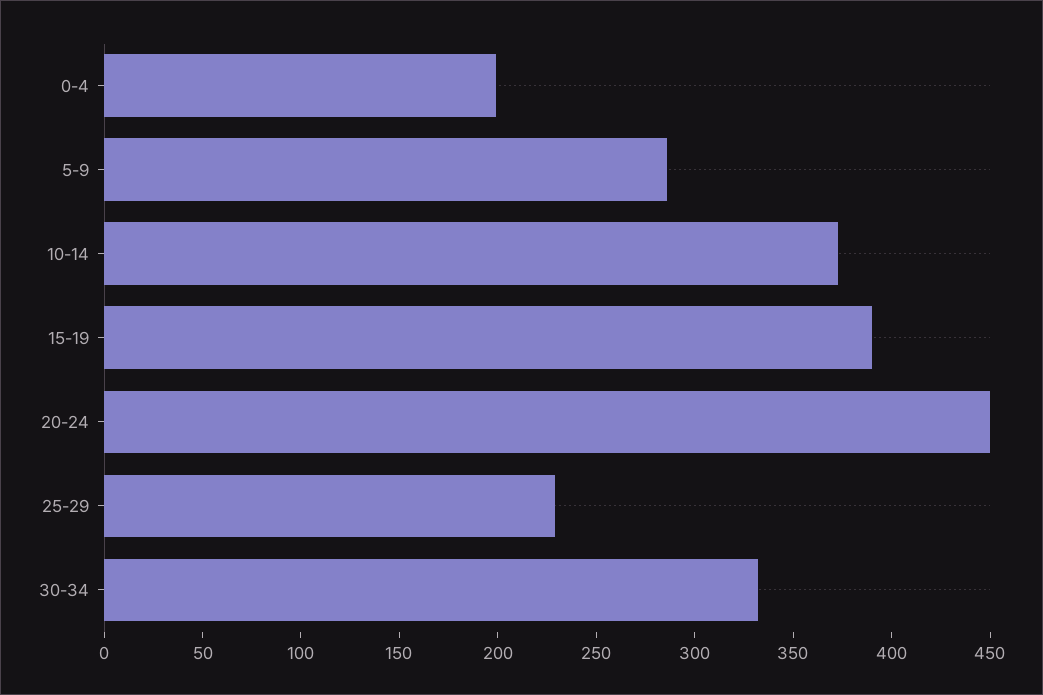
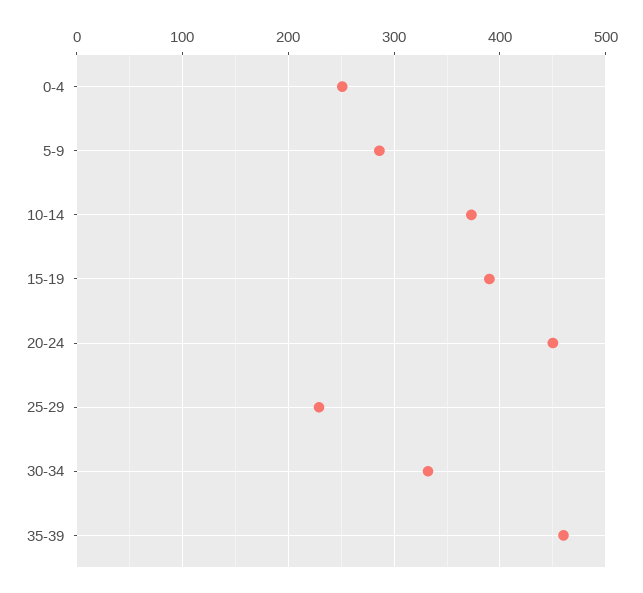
0-4: 200 -> 250
35-39: none -> 460

